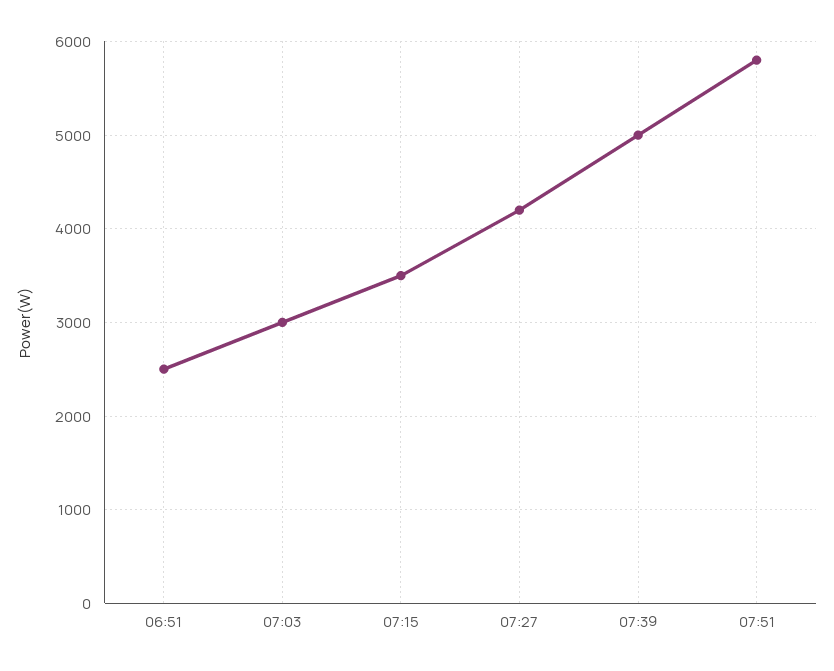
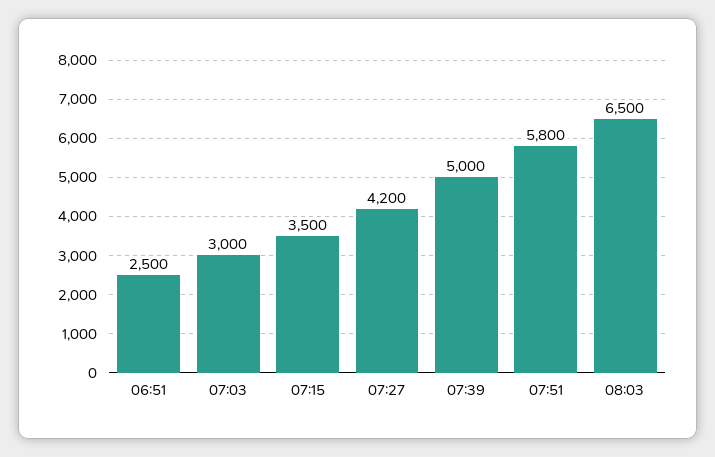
08:03: none -> 6500

